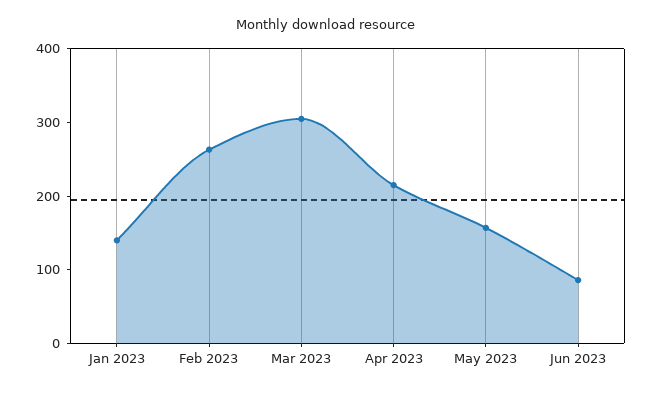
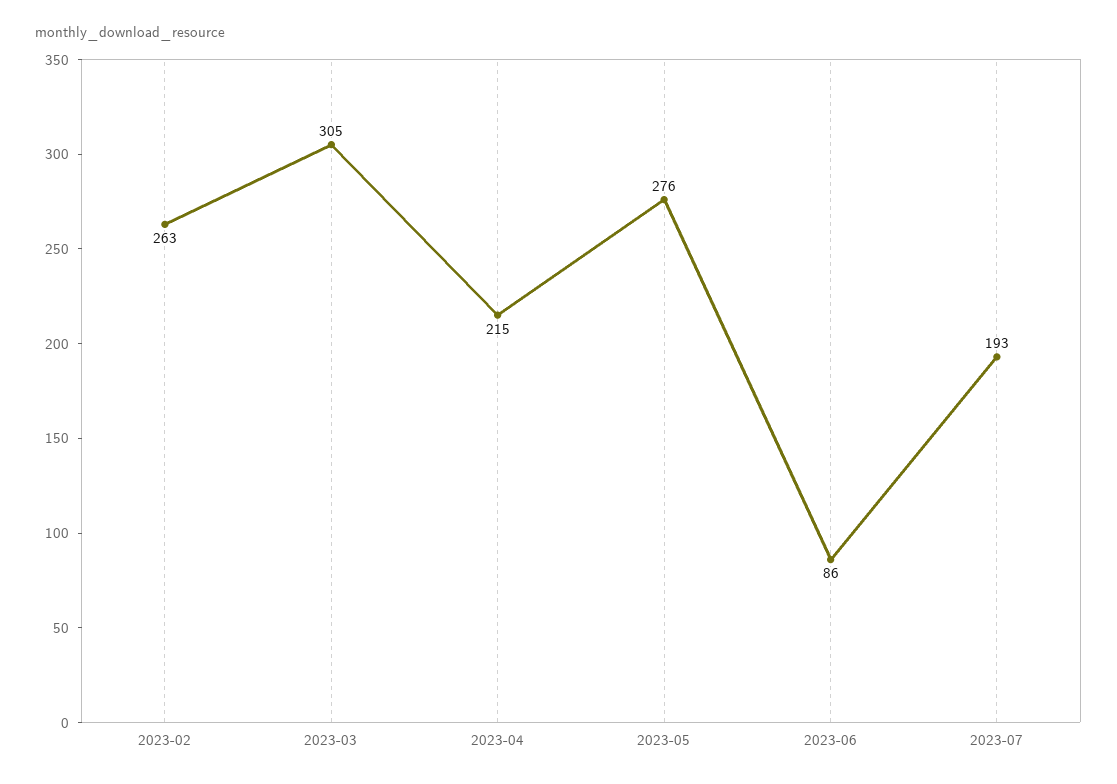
Jan 2023: 140 -> none
May 2023: 160 -> 276
2023-07: none -> 193

